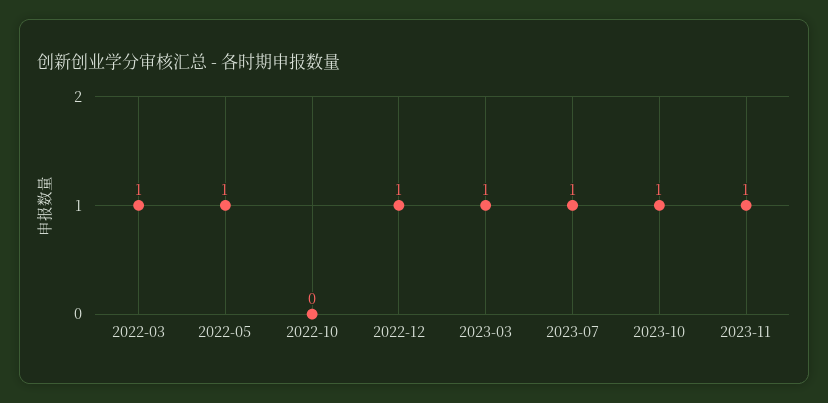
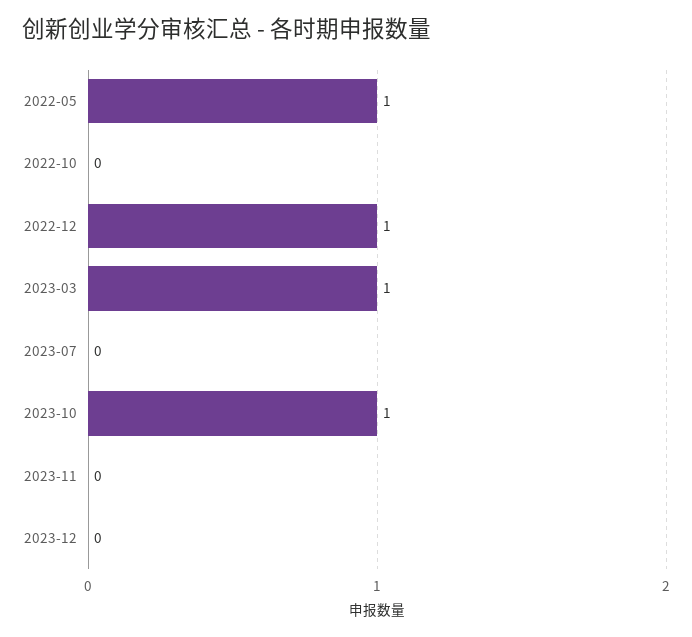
2022-03: 1 -> none
2023-07: 1 -> 0
2023-11: 1 -> 0
2023-12: none -> 0

